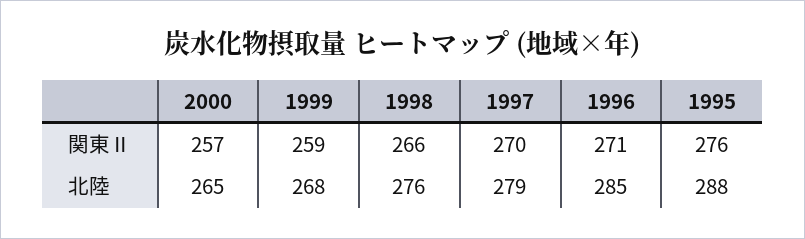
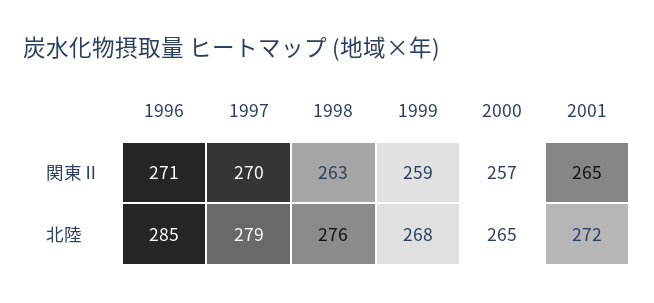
1998, 関東Ⅱ: 266 -> 263
1995, 関東Ⅱ: 276 -> none
1995, 北陸: 288 -> none
2001, 関東Ⅱ: none -> 265
2001, 北陸: none -> 272

